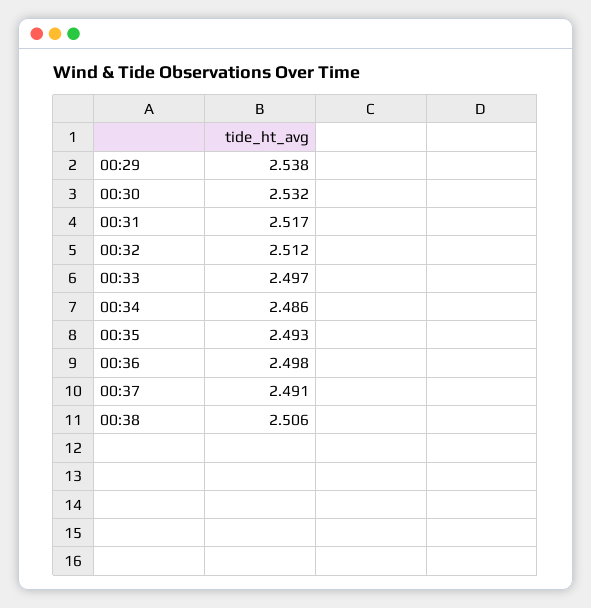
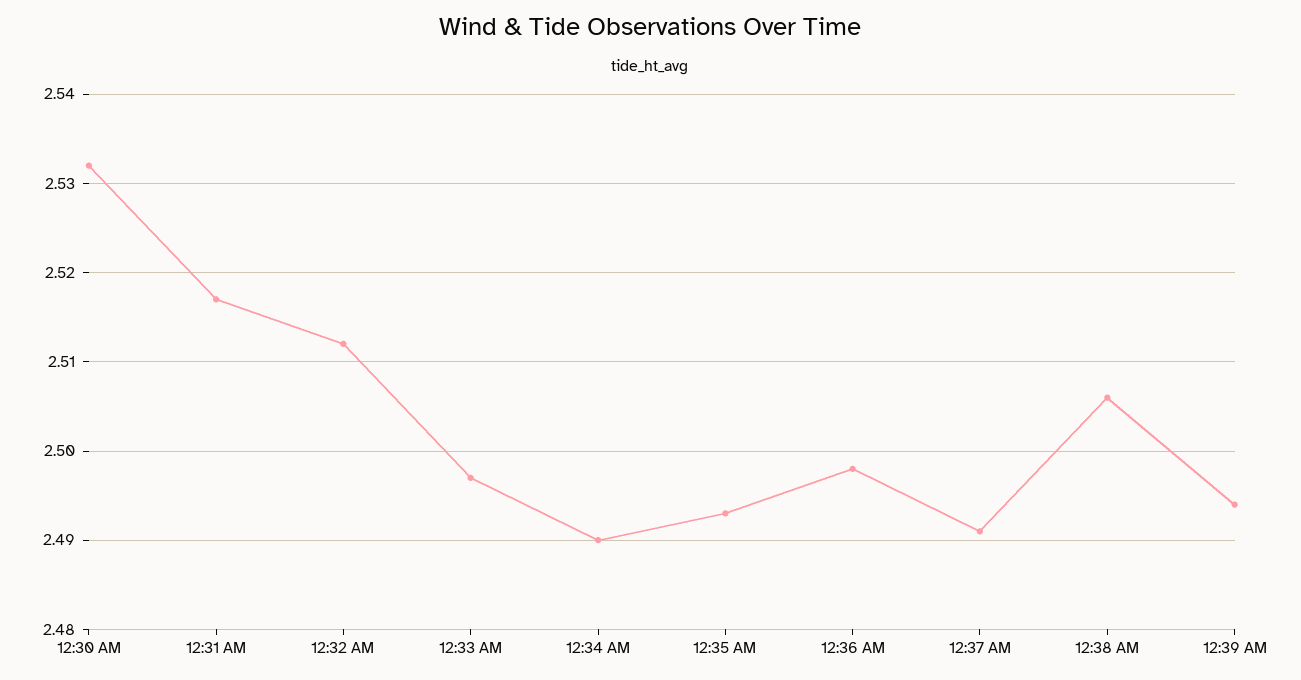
00:29: 2.538 -> none
00:34: 2.486 -> 2.49
12:39 AM: none -> 2.494

